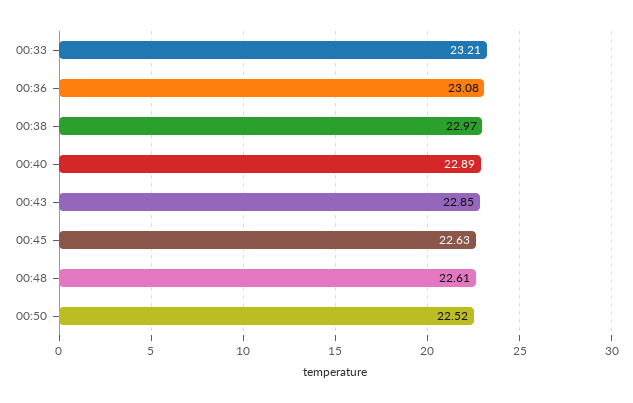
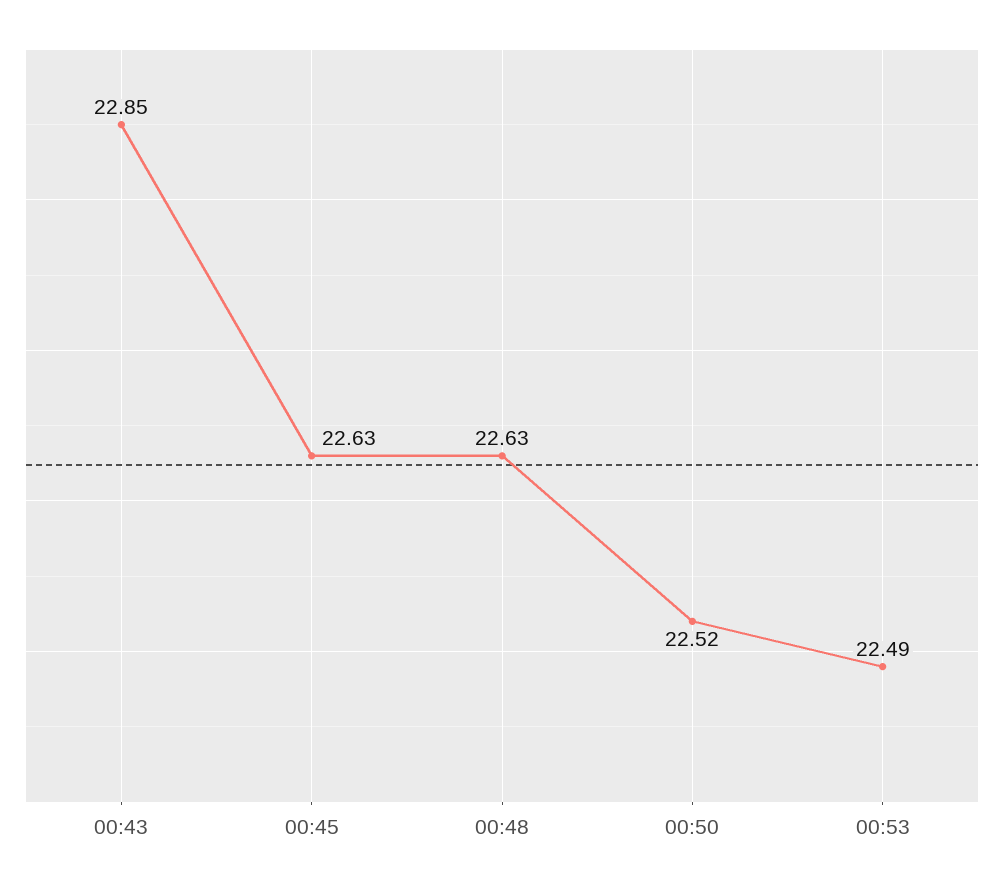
00:33: 23.21 -> none
00:36: 23.08 -> none
00:38: 22.97 -> none
00:40: 22.89 -> none
00:48: 22.61 -> 22.63
00:53: none -> 22.49

